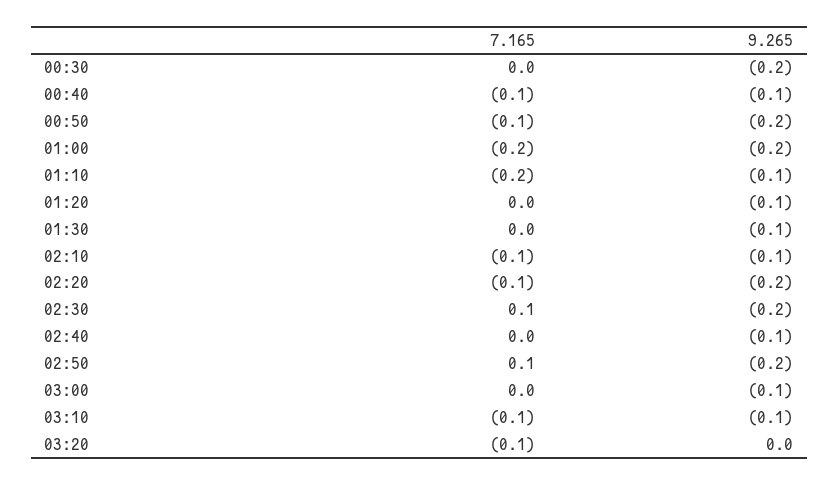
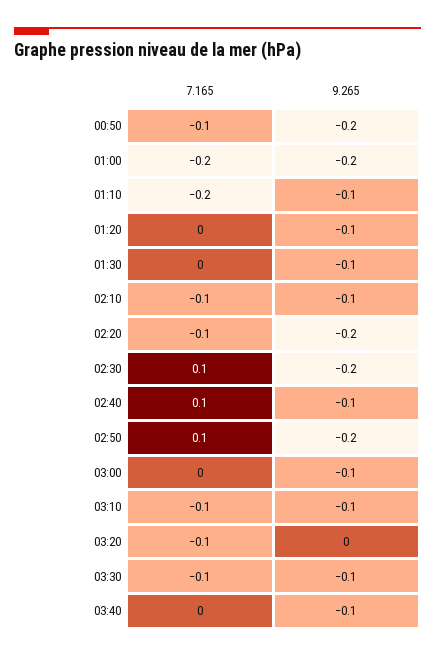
7.165, 00:30: 0 -> none
9.265, 00:30: -0.2 -> none
7.165, 00:40: -0.1 -> none
9.265, 00:40: -0.1 -> none
7.165, 02:40: 0 -> 0.1
7.165, 03:30: none -> -0.1
9.265, 03:30: none -> -0.1
7.165, 03:40: none -> 0
9.265, 03:40: none -> -0.1

